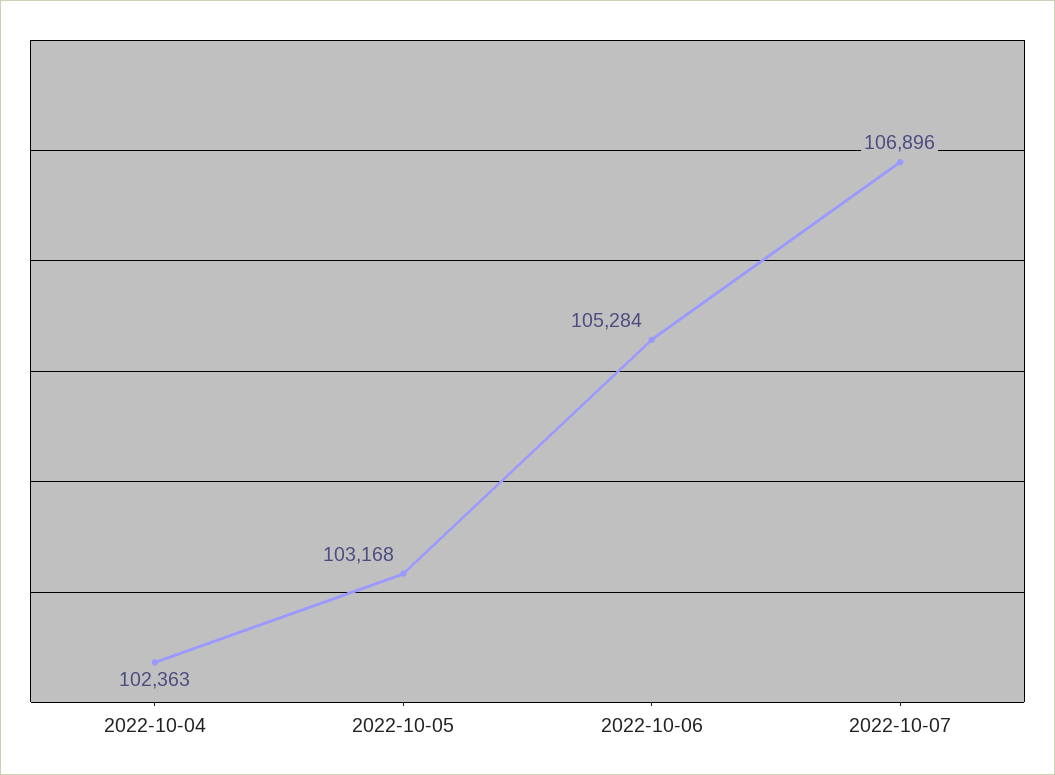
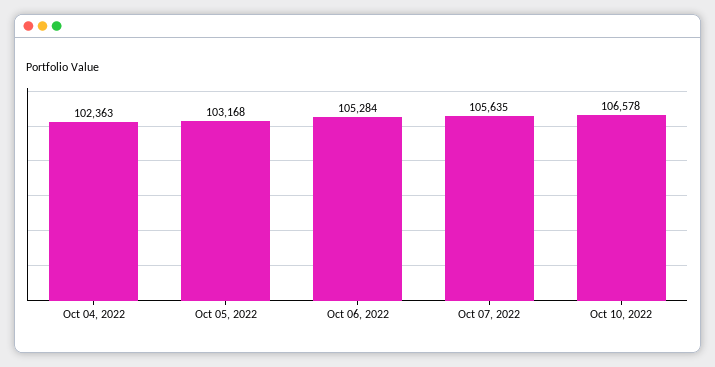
2022-10-07: 106896 -> 105635
Oct 10, 2022: none -> 106578

